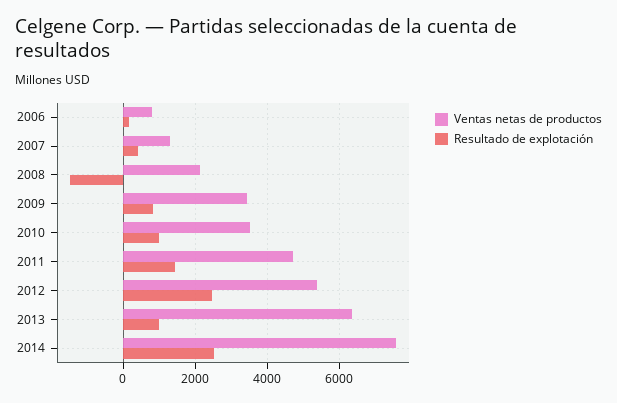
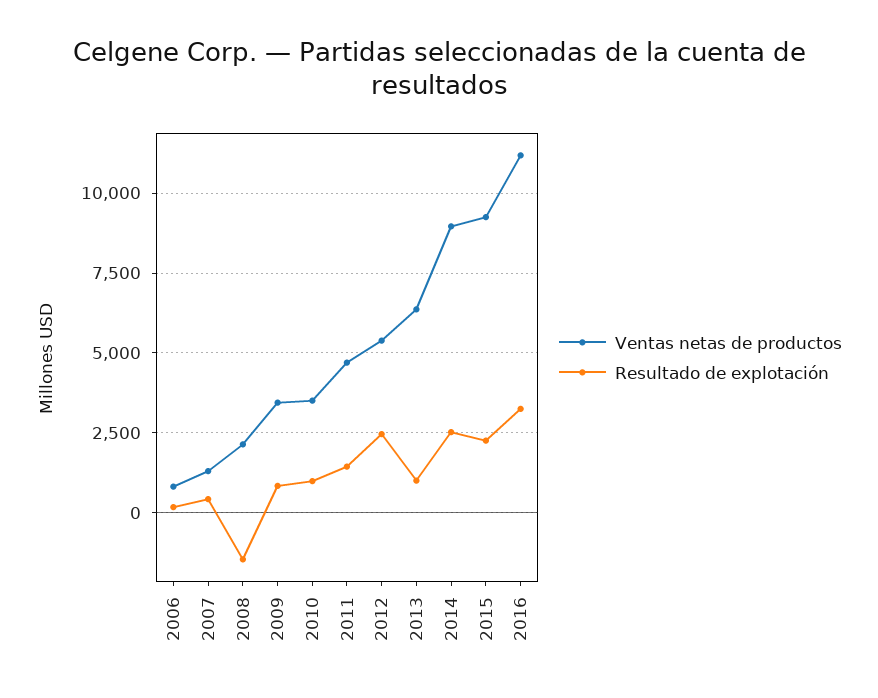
Ventas netas de productos, 2014: 7600 -> 9000
Ventas netas de productos, 2015: none -> 9250
Resultado de explotación, 2015: none -> 2250
Ventas netas de productos, 2016: none -> 11250
Resultado de explotación, 2016: none -> 3250

